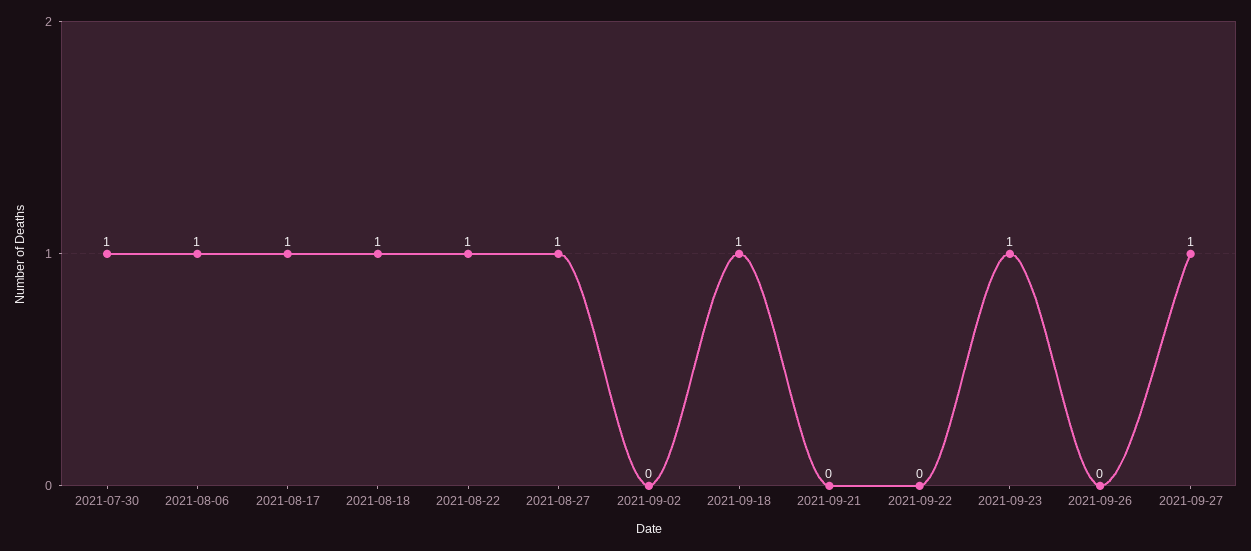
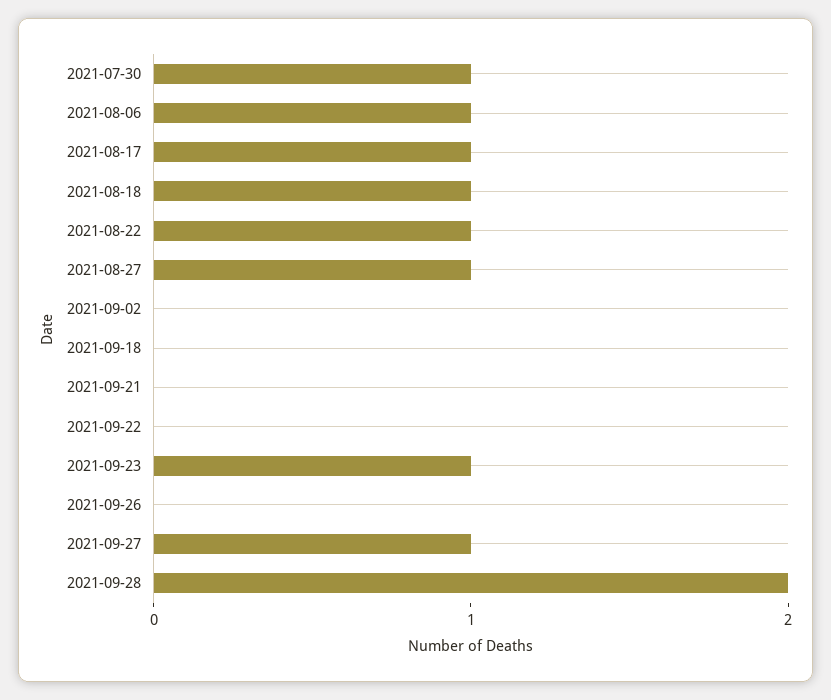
2021-09-18: 1 -> 0
2021-09-28: none -> 2

